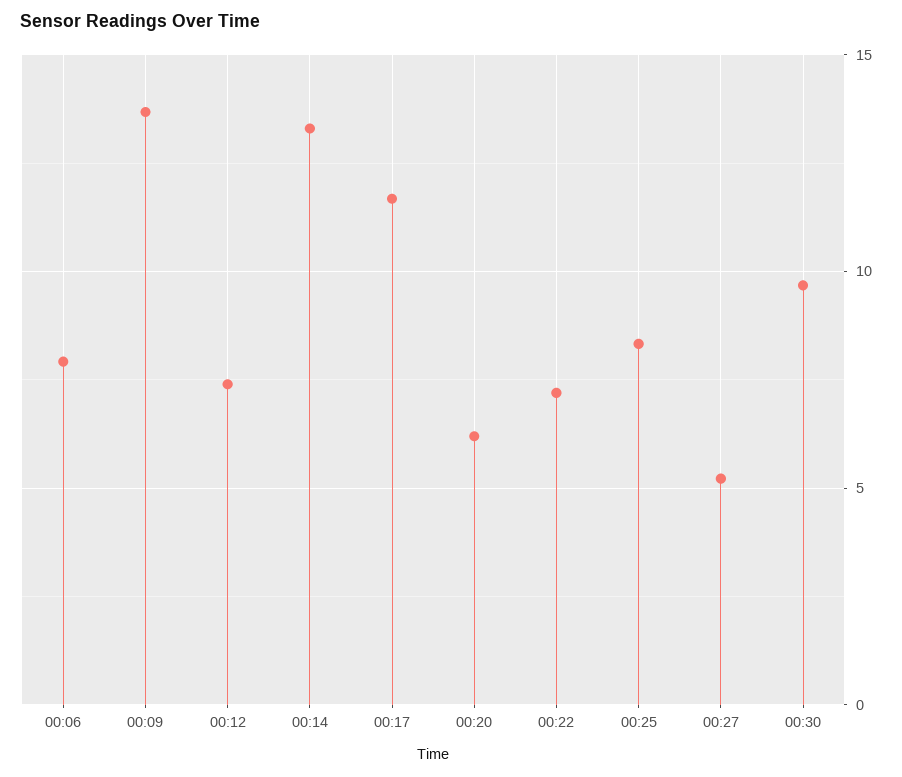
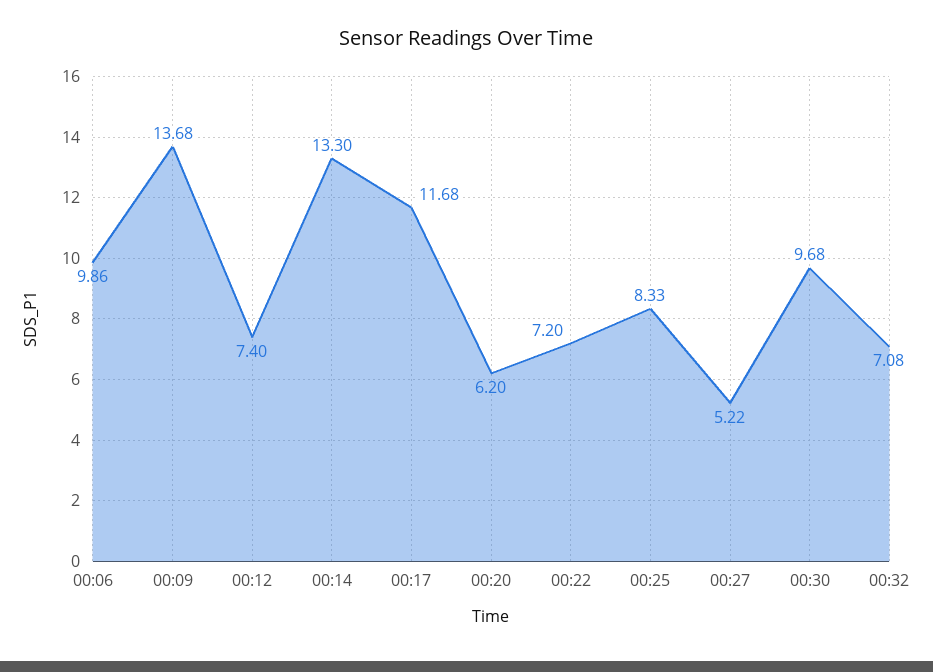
00:06: 8 -> 9.86
00:32: none -> 7.08

